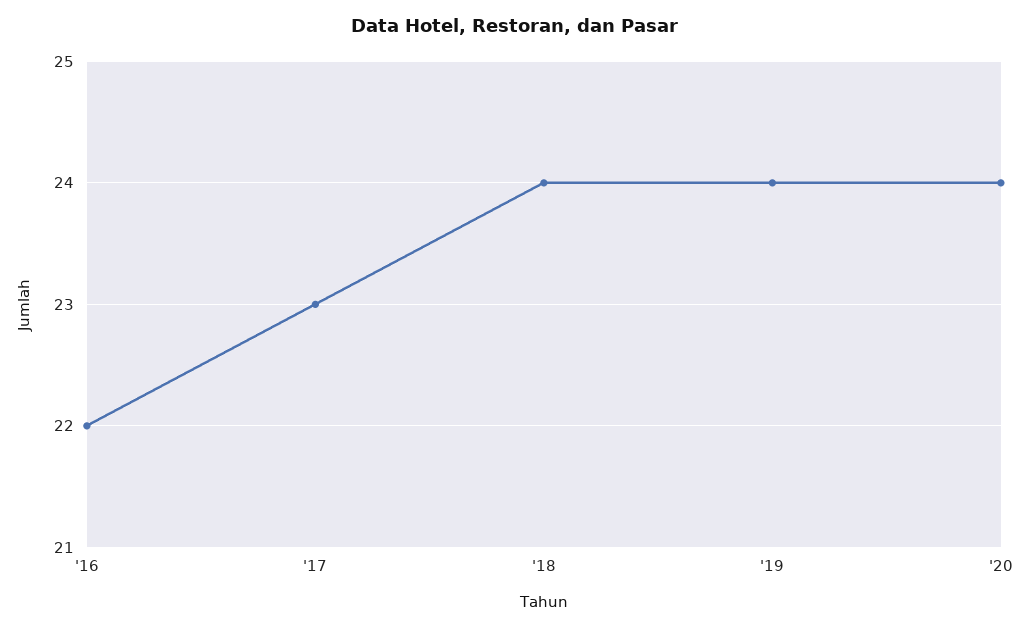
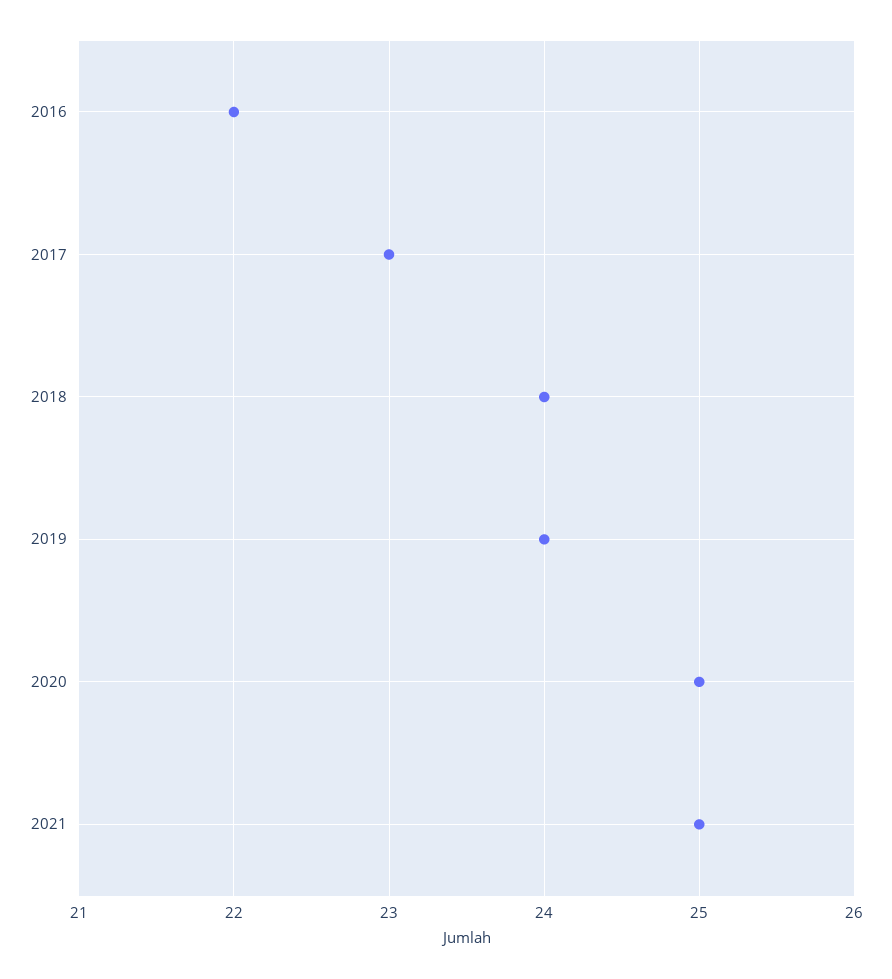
'20: 24 -> 25
2021: none -> 25

